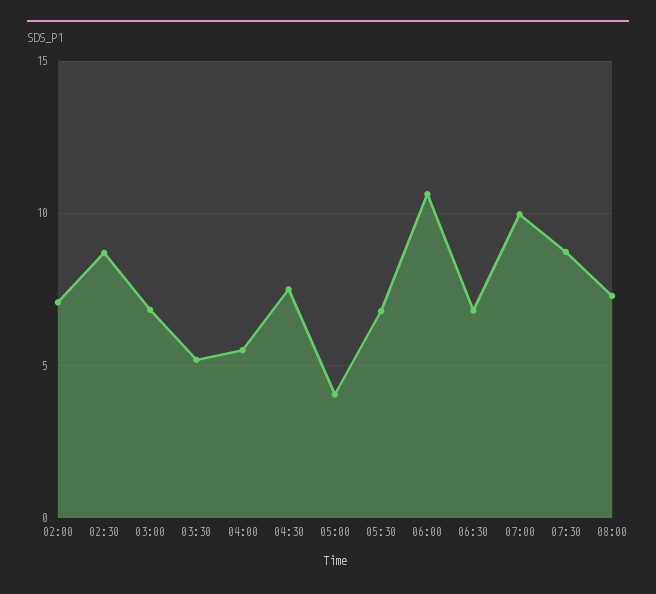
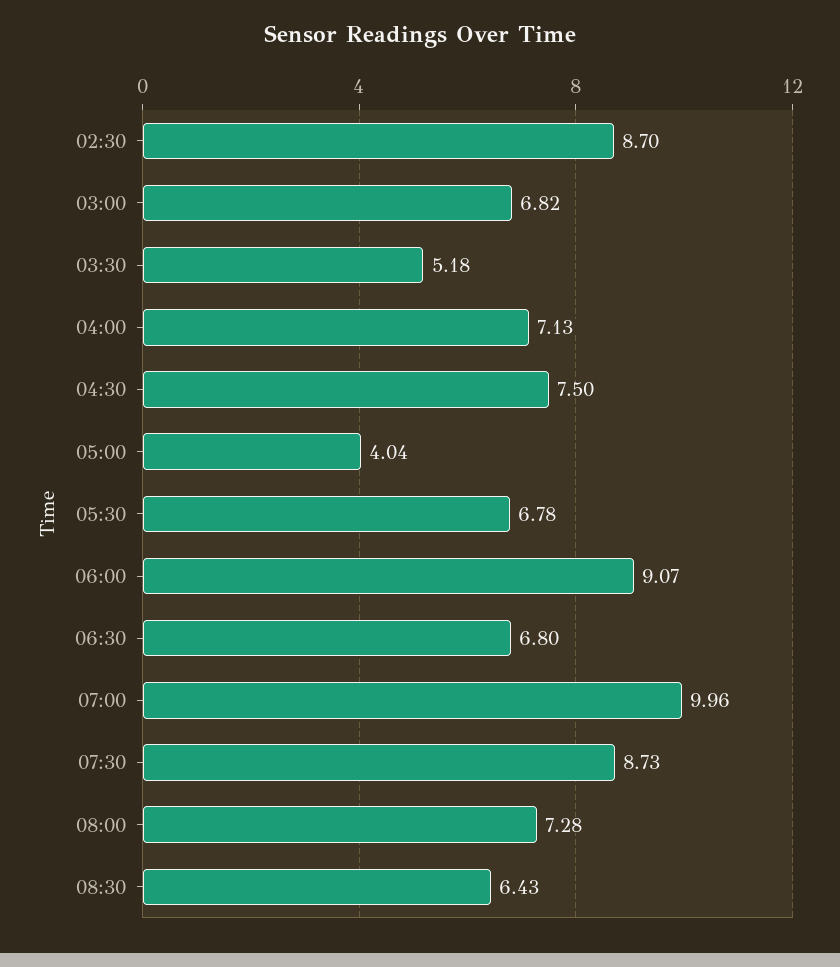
02:00: 7 -> none
04:00: 5.5 -> 7.13
06:00: 10.5 -> 9.07
08:30: none -> 6.43

